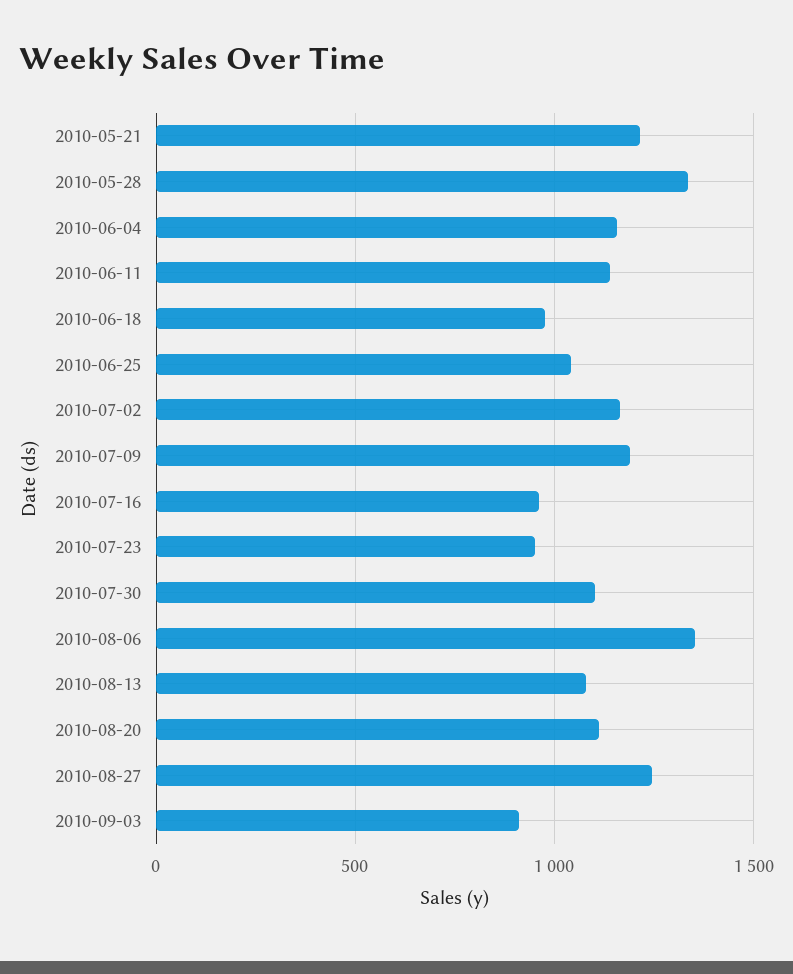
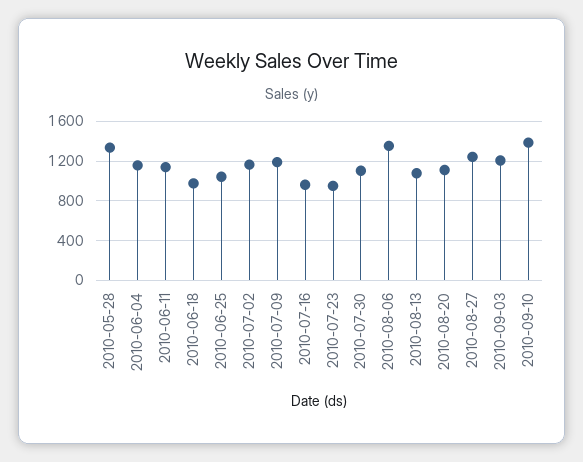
2010-05-21: 1200 -> none
2010-09-03: 900 -> 1200
2010-09-10: none -> 1400

